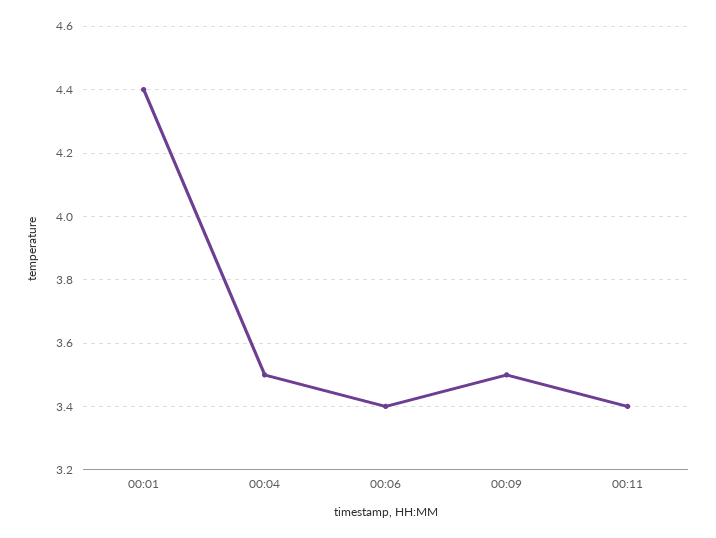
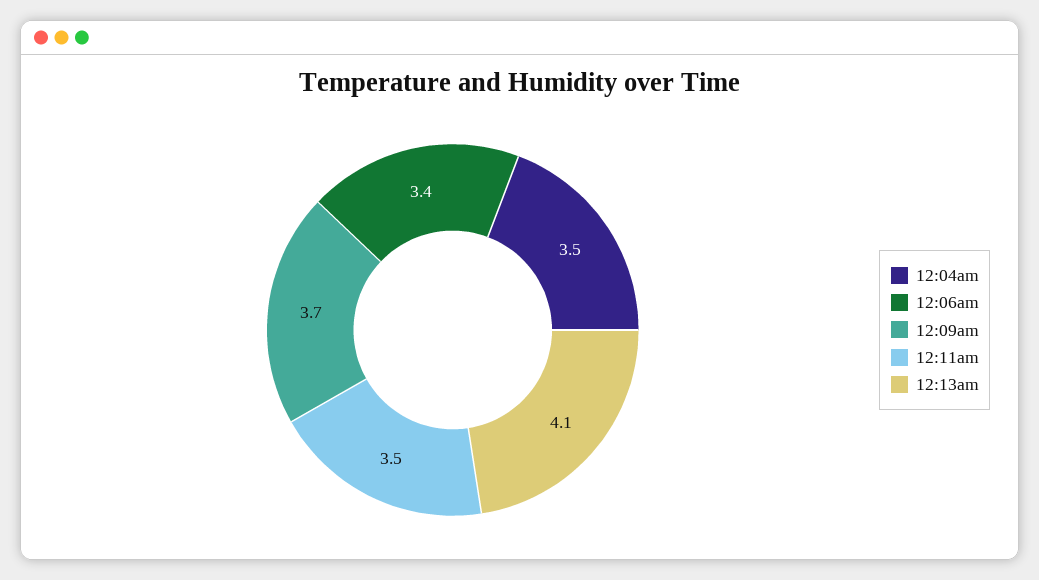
00:01: 4.4 -> none
00:09: 3.5 -> 3.7
00:11: 3.4 -> 3.5
12:13am: none -> 4.1

